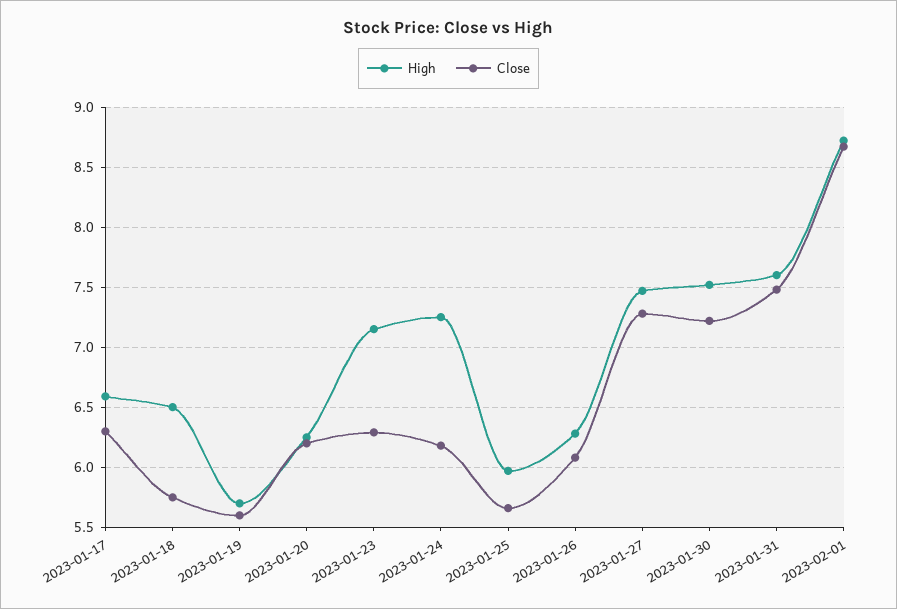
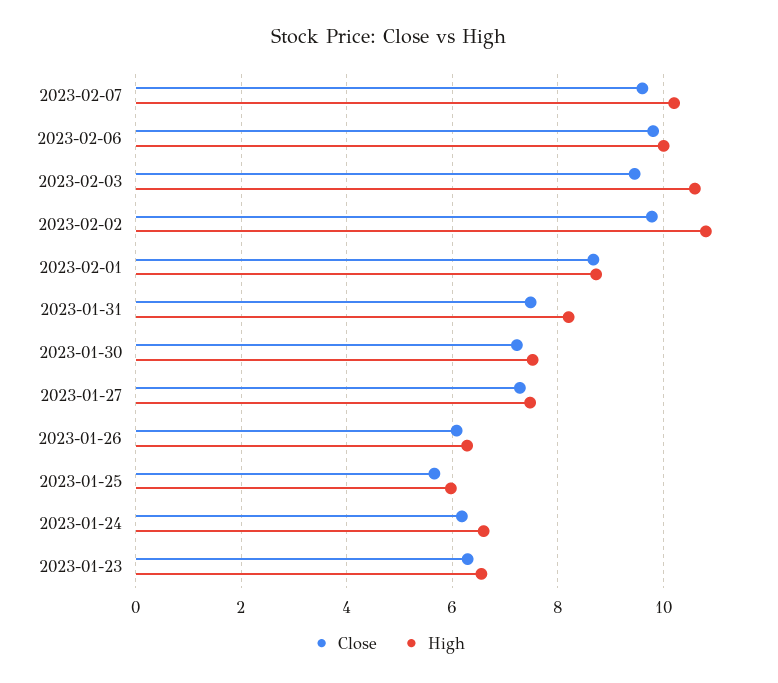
High, 2023-01-17: 6.6 -> none
Close, 2023-01-17: 6.3 -> none
High, 2023-01-18: 6.5 -> none
Close, 2023-01-18: 5.75 -> none
High, 2023-01-19: 5.7 -> none
Close, 2023-01-19: 5.6 -> none
High, 2023-01-20: 6.25 -> none
Close, 2023-01-20: 6.2 -> none
High, 2023-01-23: 7.15 -> 6.6
High, 2023-01-24: 7.25 -> 6.6
High, 2023-01-31: 7.6 -> 8.2
Close, 2023-02-07: none -> 9.6
High, 2023-02-07: none -> 10.2
Close, 2023-02-06: none -> 9.8
High, 2023-02-06: none -> 10
Close, 2023-02-03: none -> 9.4
High, 2023-02-03: none -> 10.6
Close, 2023-02-02: none -> 9.8
High, 2023-02-02: none -> 10.8

